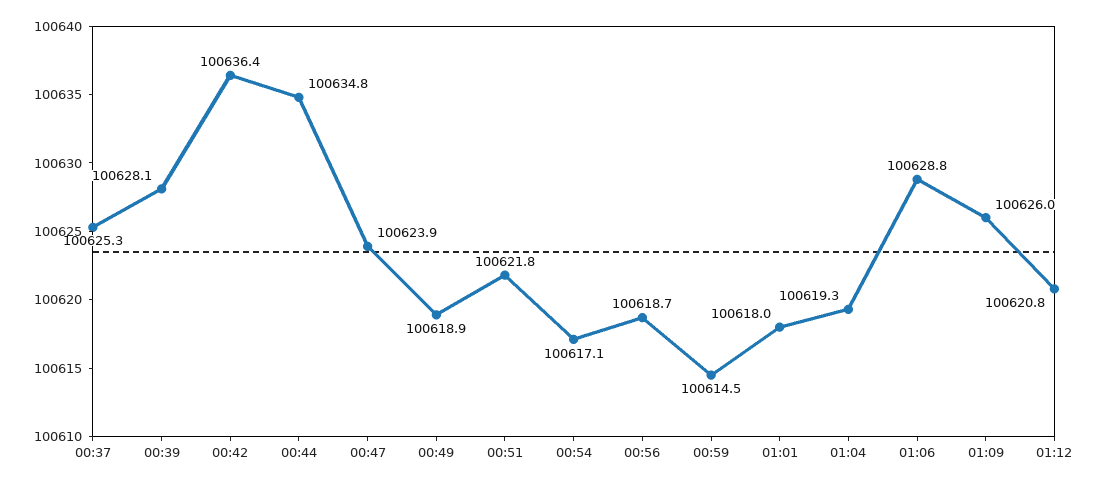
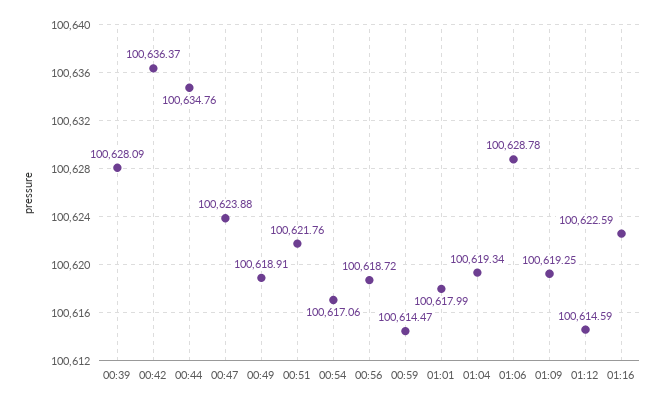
00:37: 100625.3 -> none
01:09: 100626 -> 100619.25
01:12: 100620.8 -> 100614.59
01:16: none -> 100622.59

